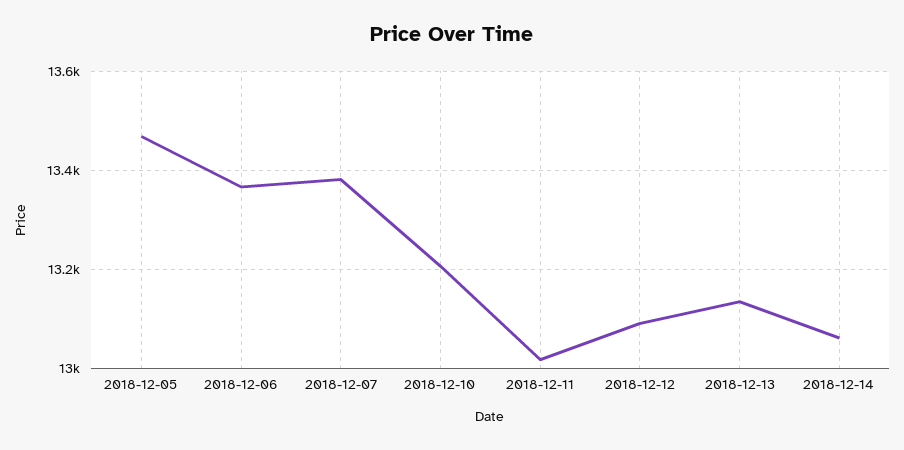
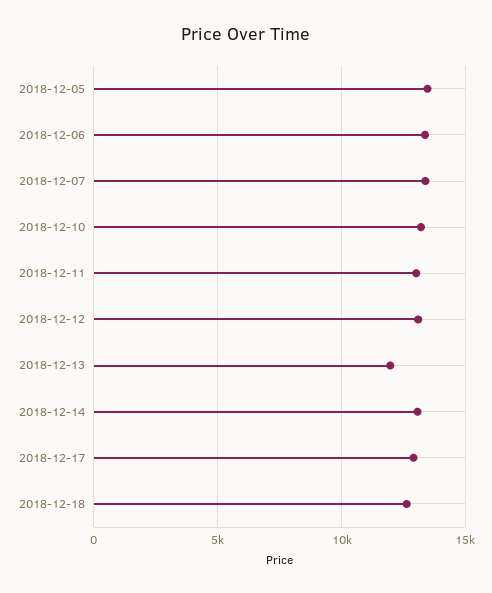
2018-12-13: 13140 -> 12000
2018-12-17: none -> 13000
2018-12-18: none -> 12500

